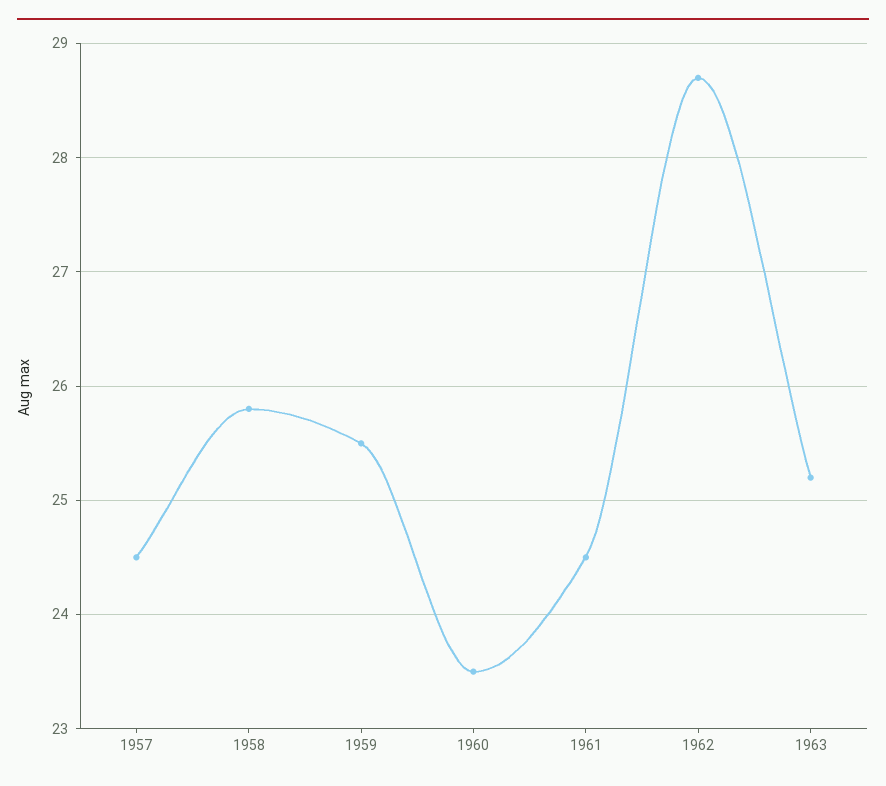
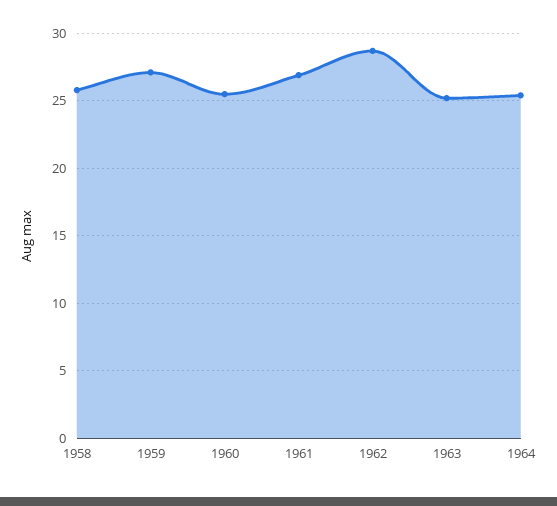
1957: 24.5 -> none
1959: 25.5 -> 27
1960: 23.5 -> 25.5
1961: 24.5 -> 27
1964: none -> 25.5

